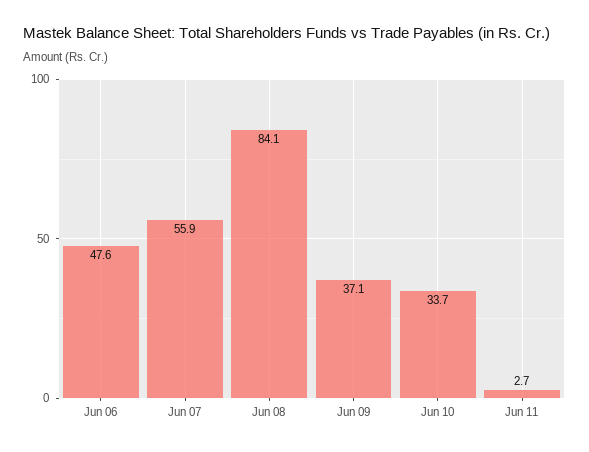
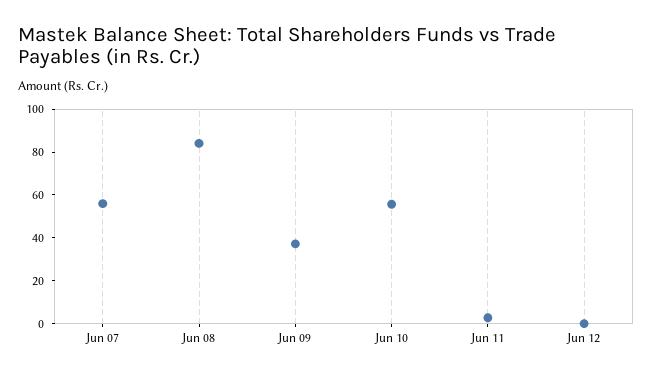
Jun 06: 47.6 -> none
Jun 10: 33.7 -> 55
Jun 12: none -> 0

